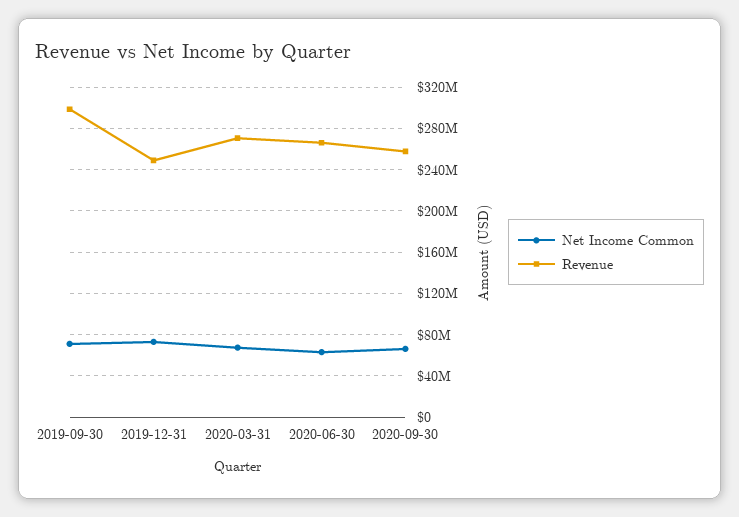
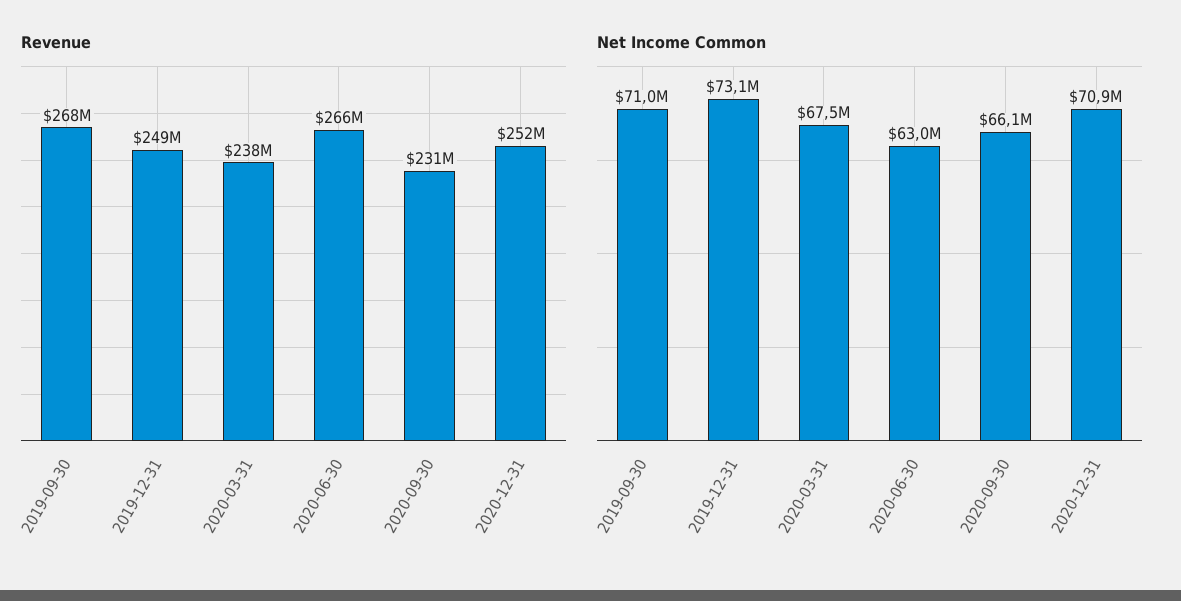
Revenue, 2019-09-30: 300000000 -> 268000000
Revenue, 2020-03-31: 270000000 -> 238000000
Revenue, 2020-09-30: 260000000 -> 231000000
Revenue, 2020-12-31: none -> 252000000
Net Income Common, 2020-12-31: none -> 70900000

